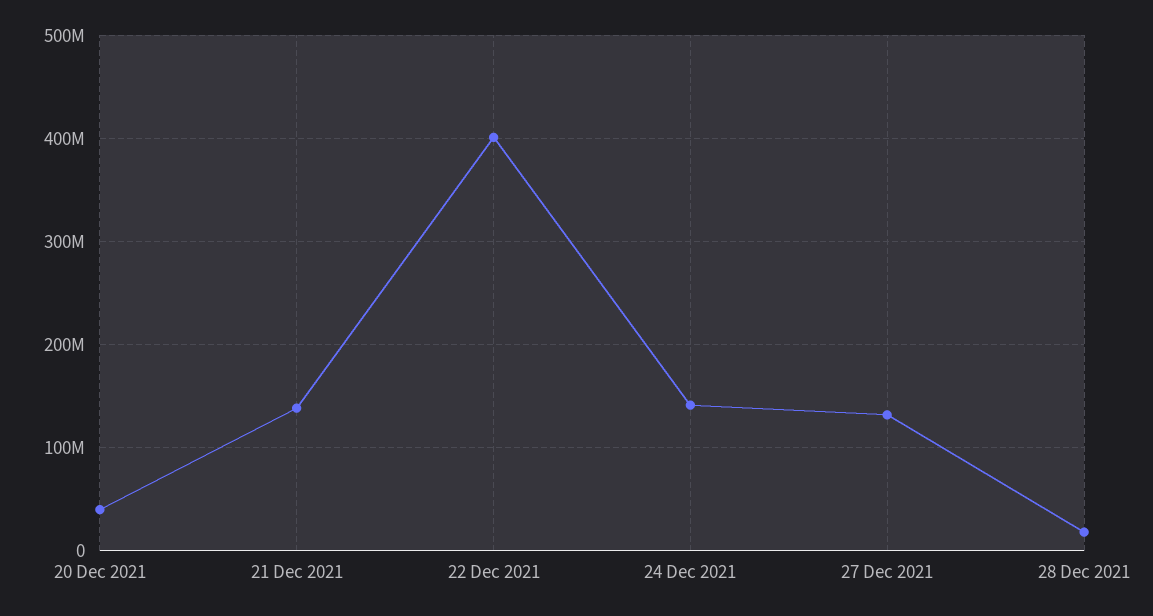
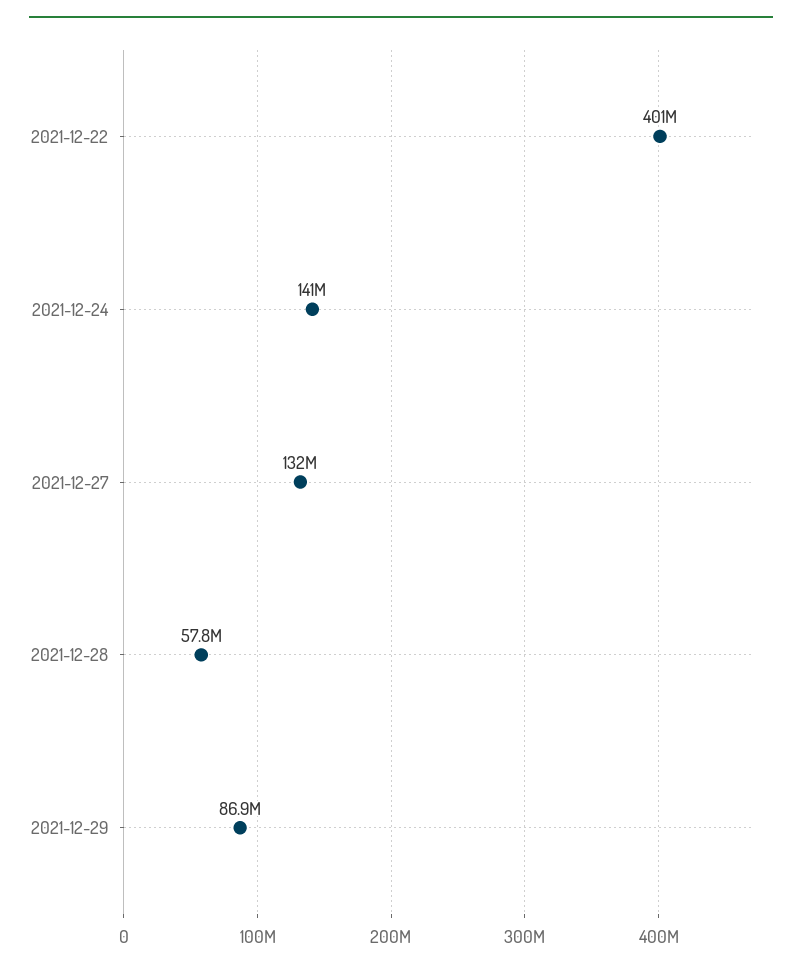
20 Dec 2021: 40000000 -> none
21 Dec 2021: 140000000 -> none
28 Dec 2021: 20000000 -> 57800000
2021-12-29: none -> 86900000

